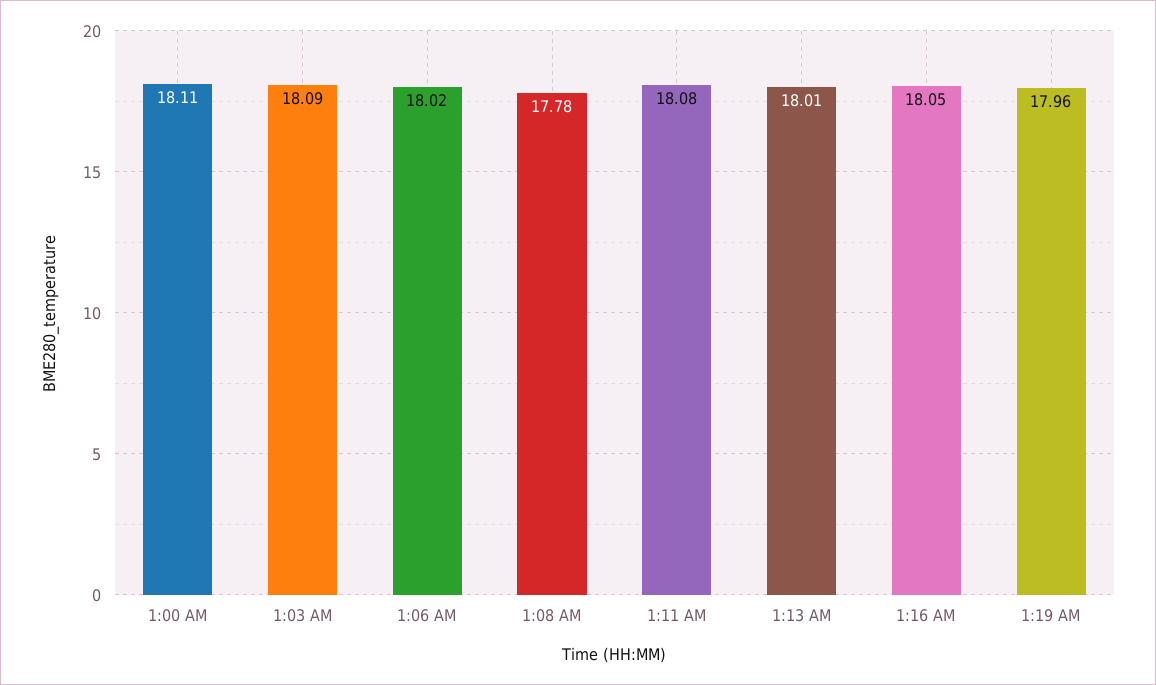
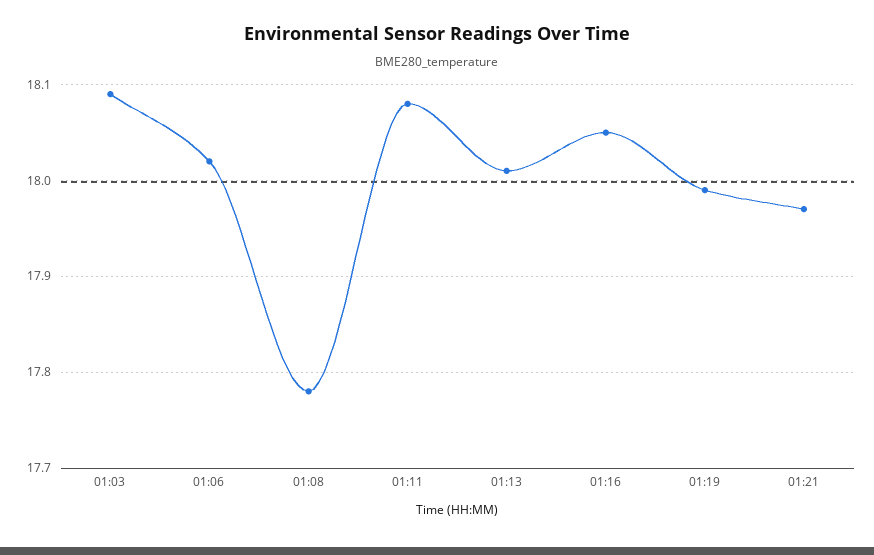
1:00 AM: 18.11 -> none
1:19 AM: 17.96 -> 17.99
01:21: none -> 17.97

